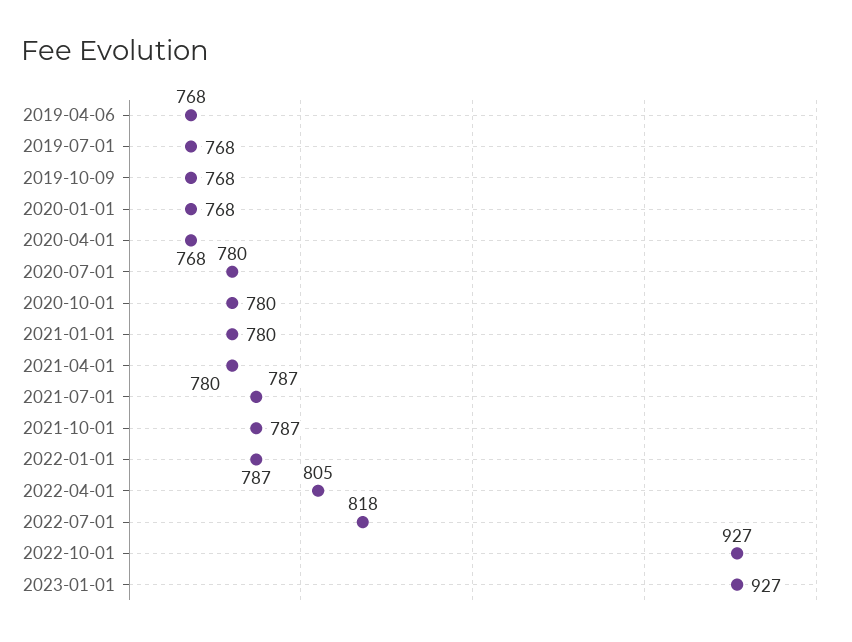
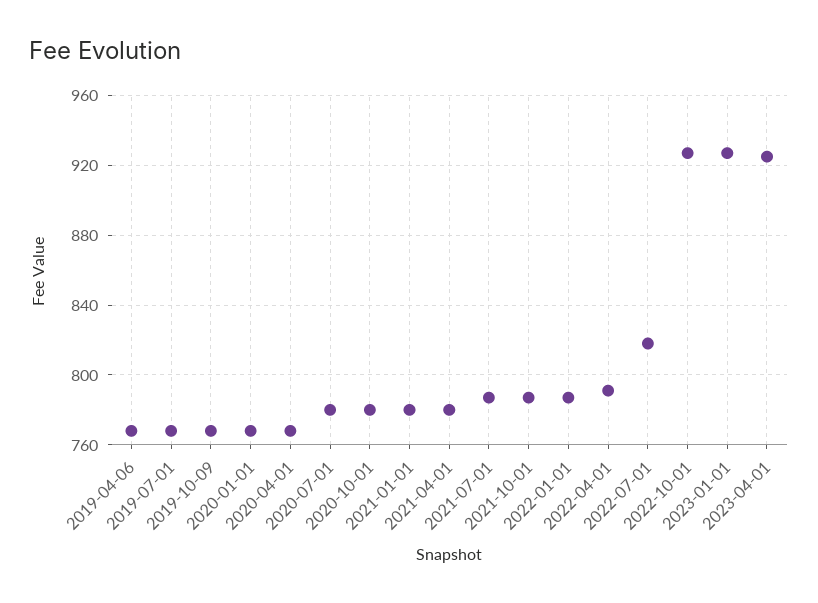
2022-04-01: 805 -> 790
2023-04-01: none -> 925

